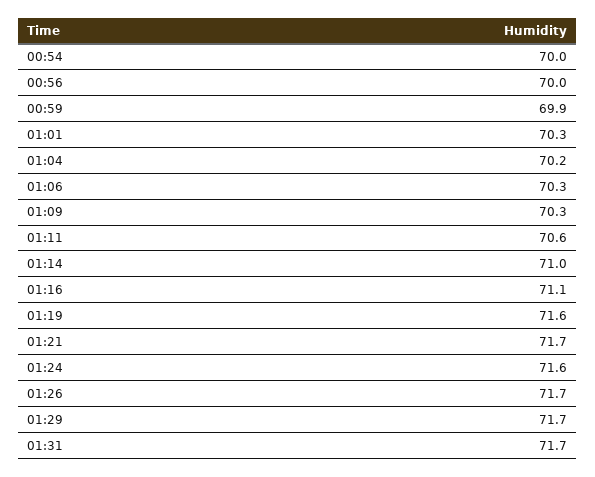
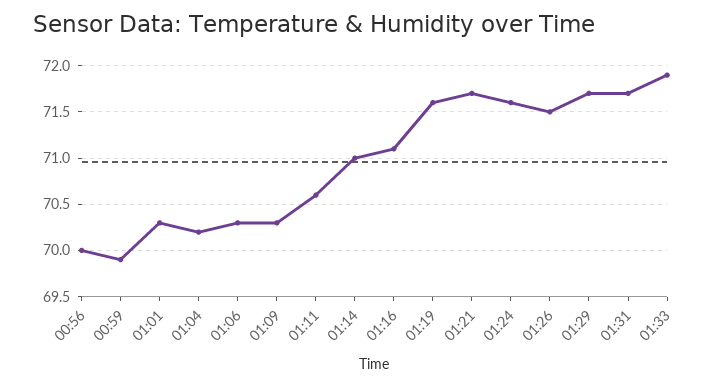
00:54: 70 -> none
01:26: 71.7 -> 71.5
01:33: none -> 71.9

